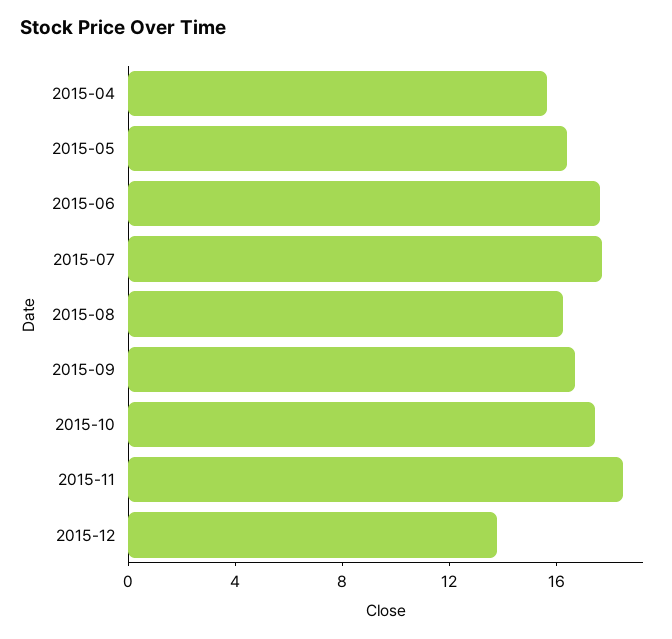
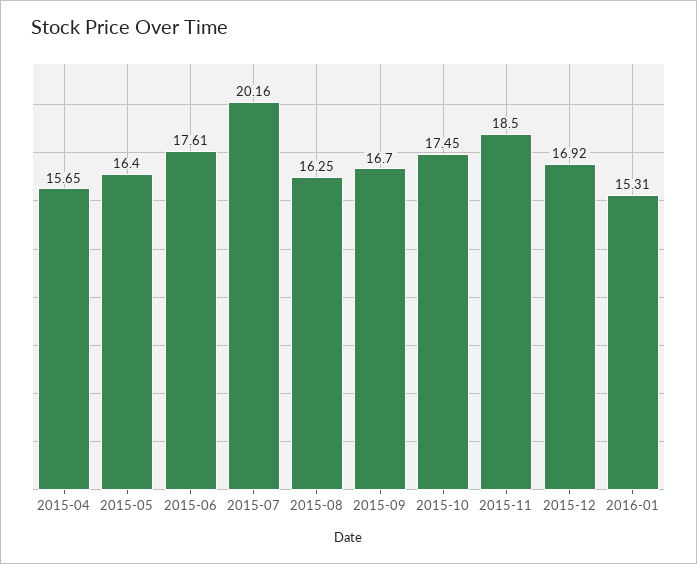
2015-07: 18 -> 20.16
2015-12: 14 -> 16.92
2016-01: none -> 15.31

